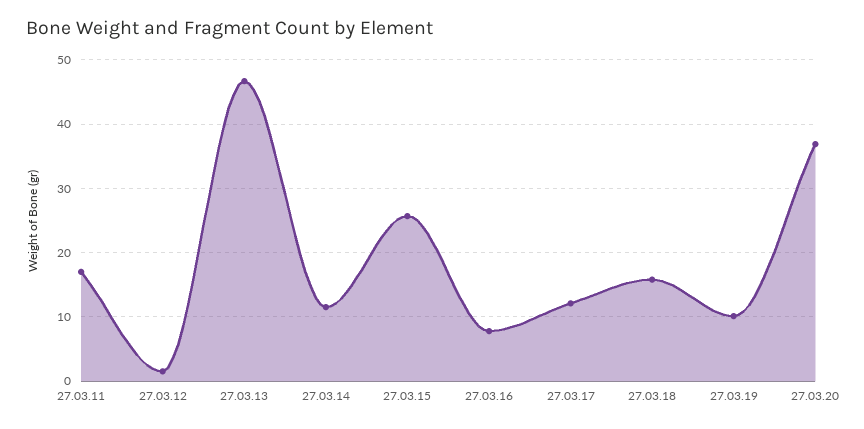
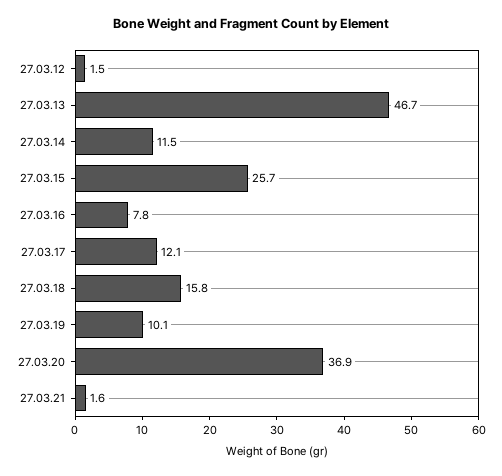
27.03.11: 17 -> none
27.03.21: none -> 1.6

